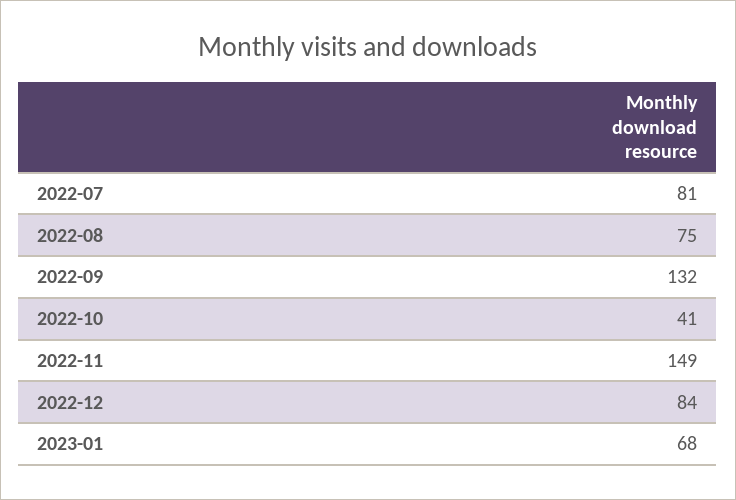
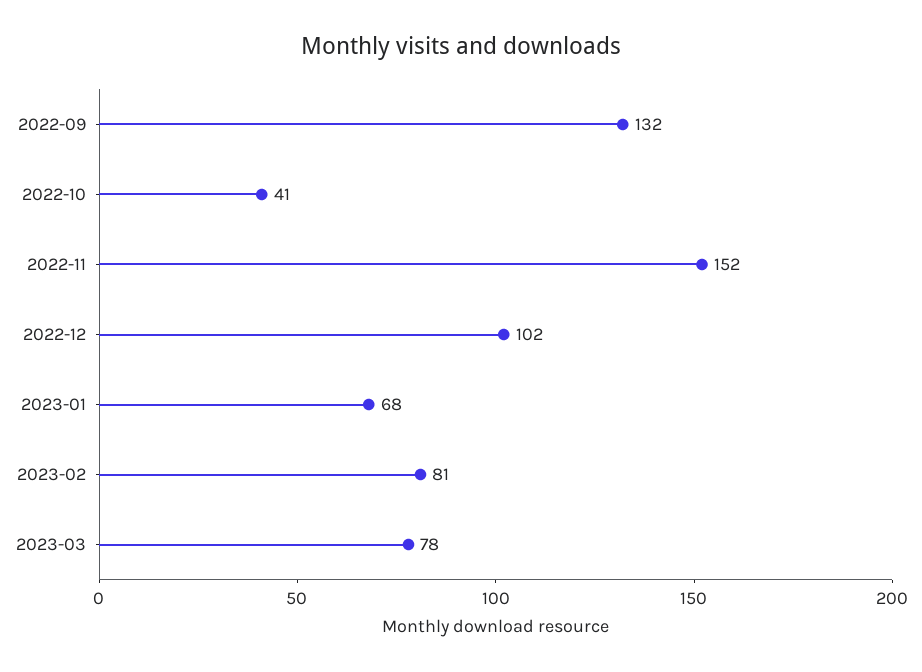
2022-07: 81 -> none
2022-08: 75 -> none
2022-11: 149 -> 152
2022-12: 84 -> 102
2023-02: none -> 81
2023-03: none -> 78

